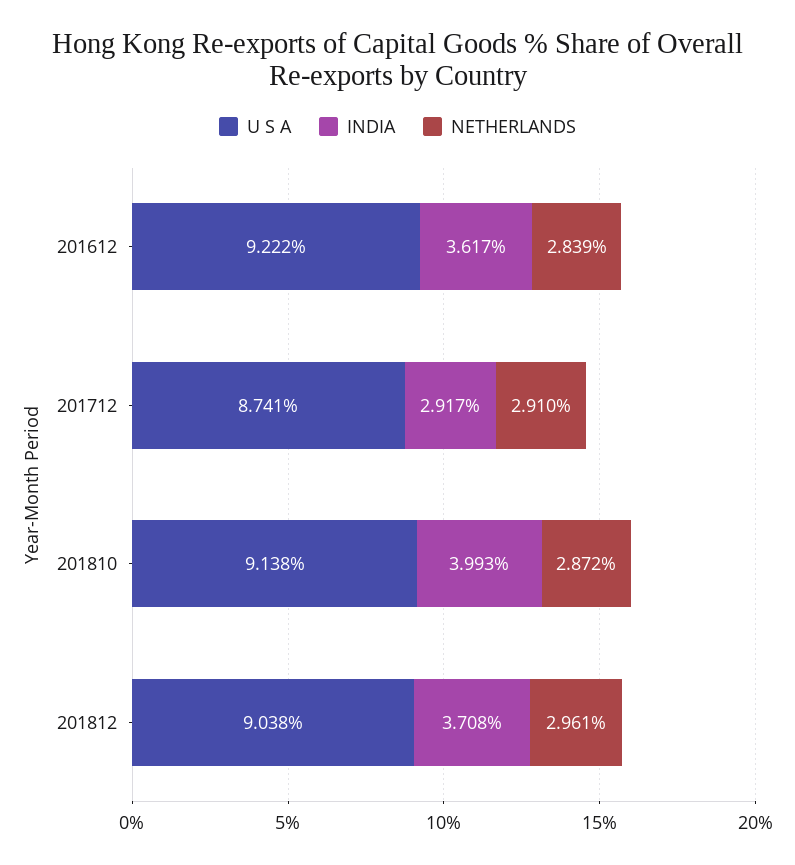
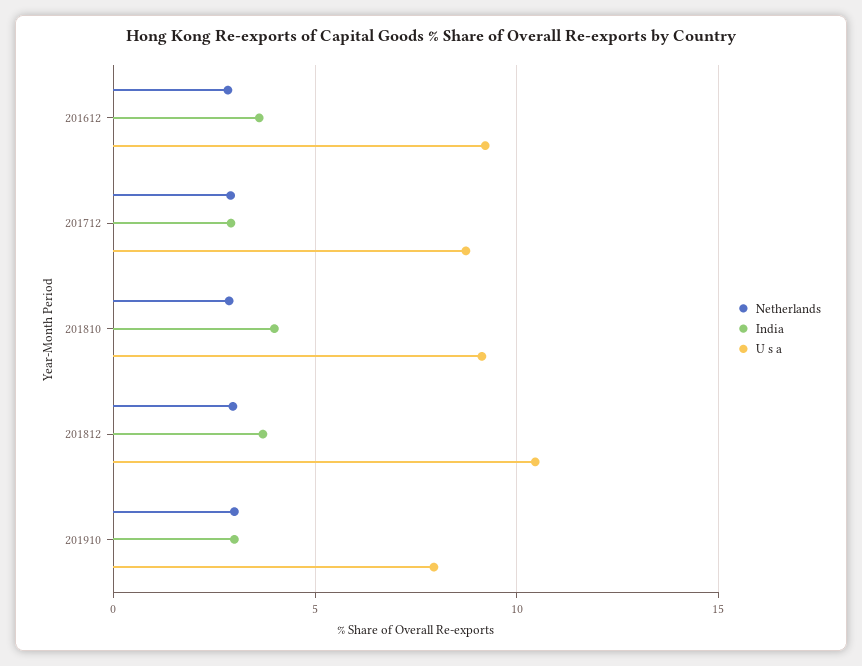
U S A, 201812: 9.038 -> 10.5
NETHERLANDS, 201910: none -> 3
INDIA, 201910: none -> 3
U S A, 201910: none -> 8

